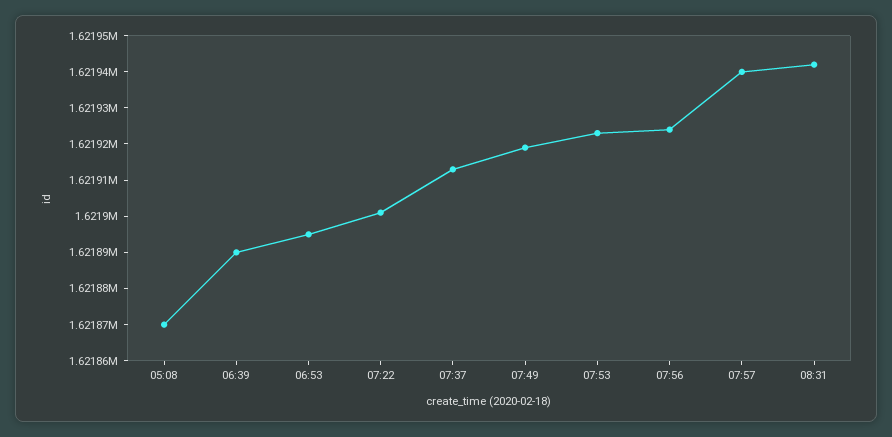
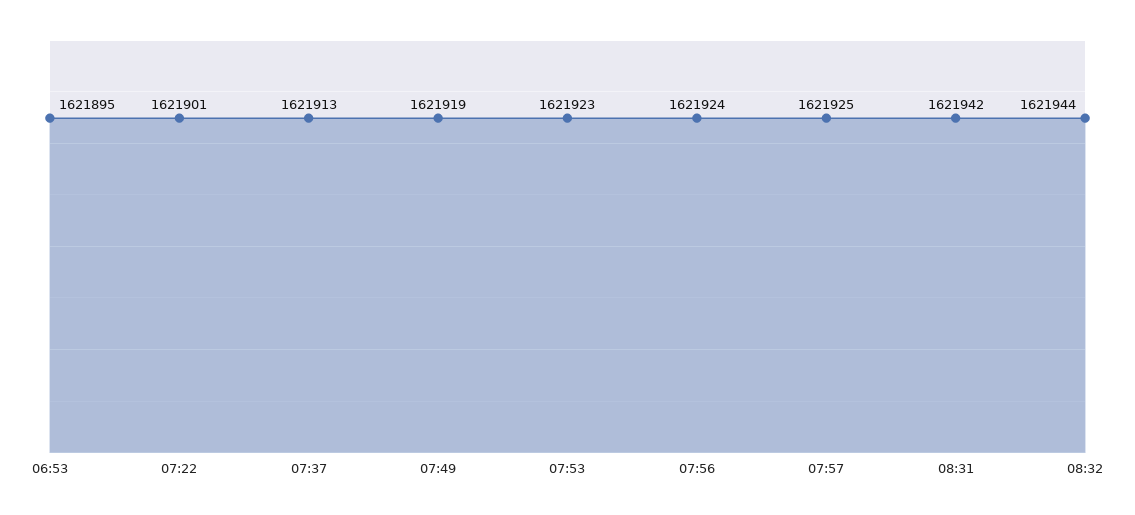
05:08: 1621870 -> none
06:39: 1621890 -> none
07:57: 1621940 -> 1621925
08:32: none -> 1621944

